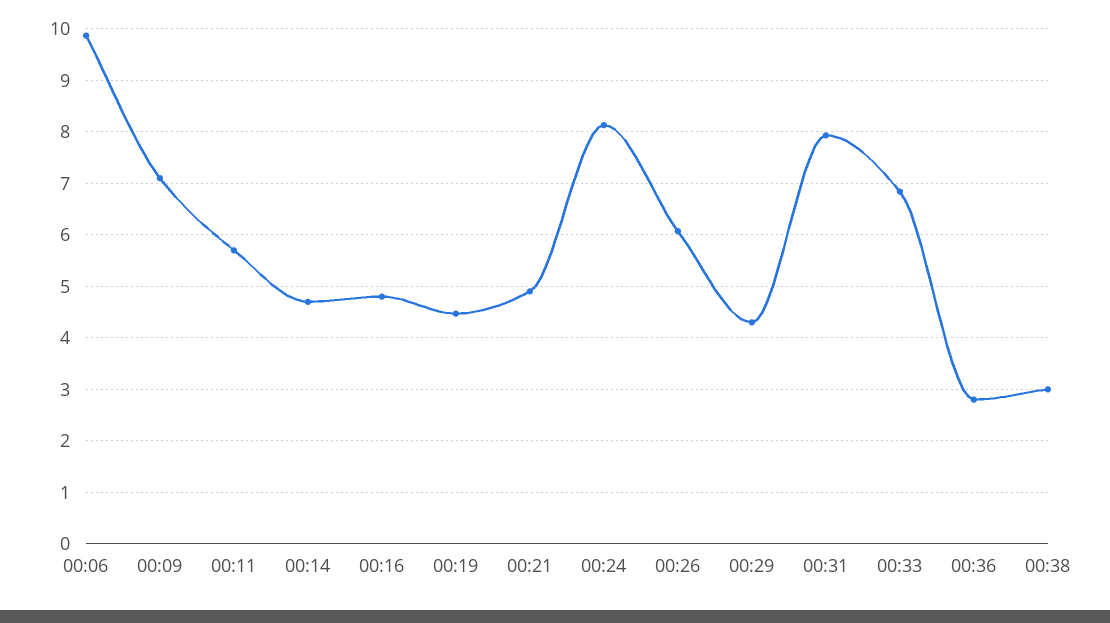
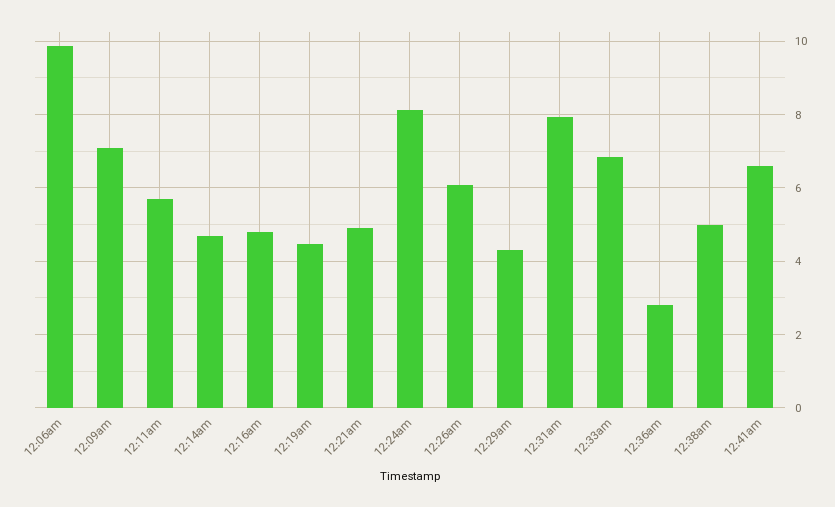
00:38: 3 -> 5
12:41am: none -> 6.6

